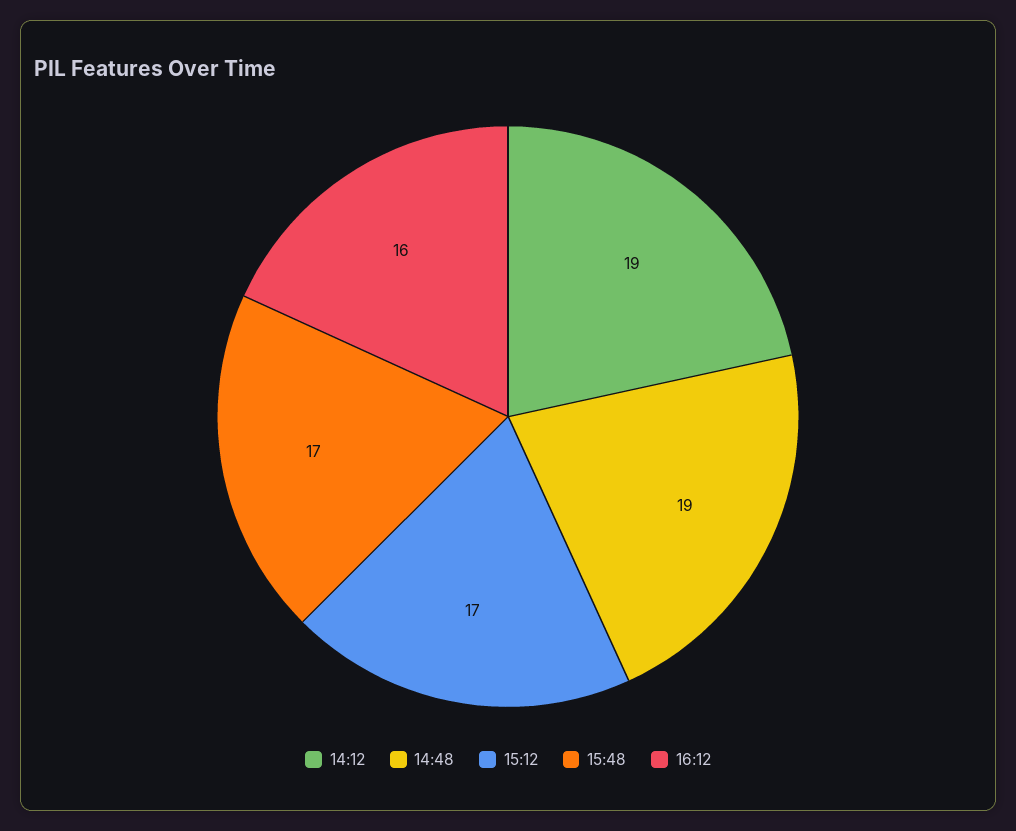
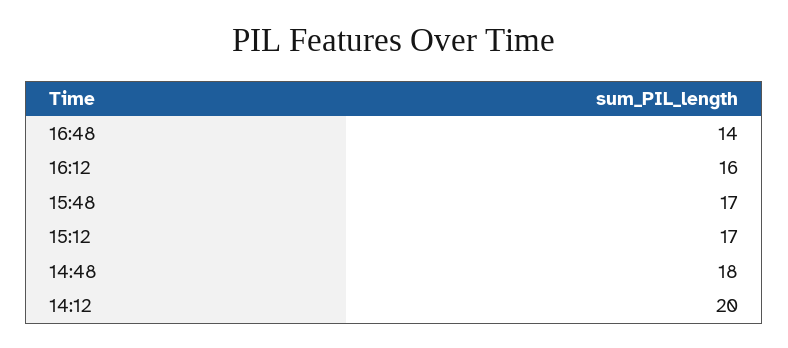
14:12: 19 -> 20
14:48: 19 -> 18
16:48: none -> 14

